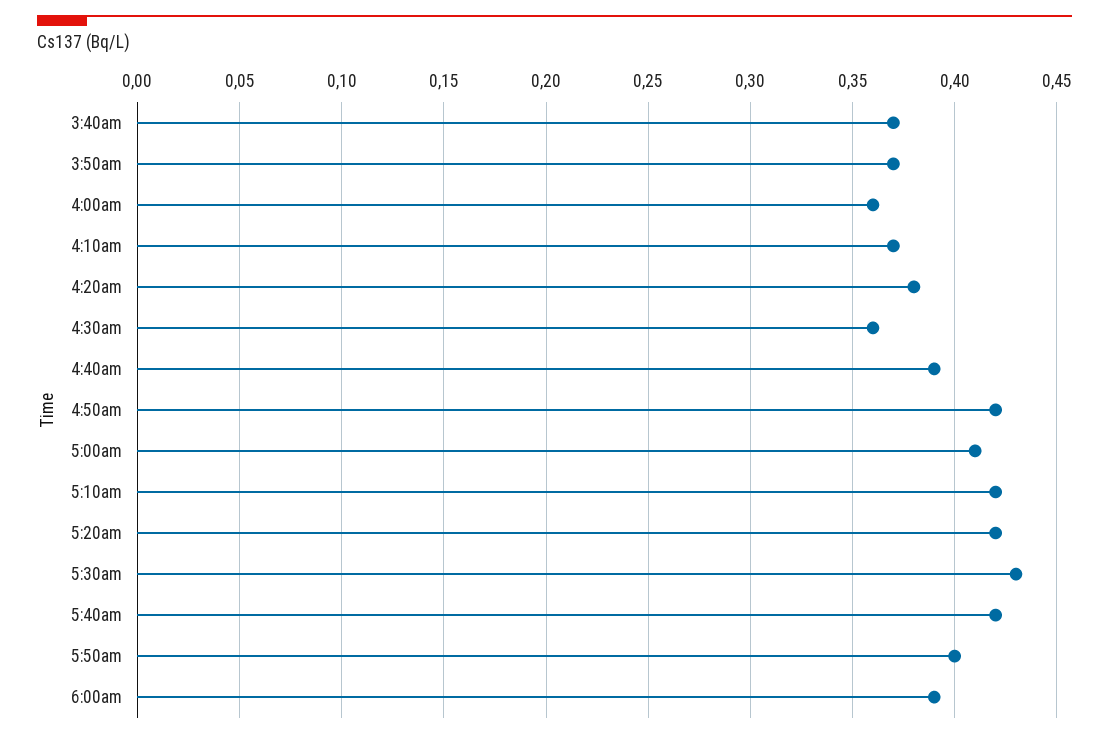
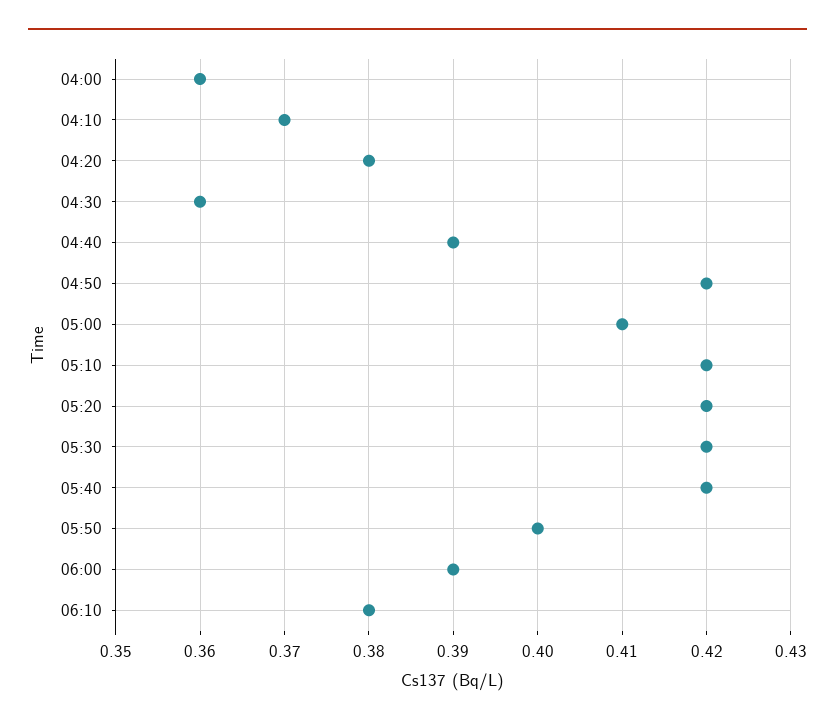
3:40am: 0.37 -> none
3:50am: 0.37 -> none
5:30am: 0.43 -> 0.42
06:10: none -> 0.38

